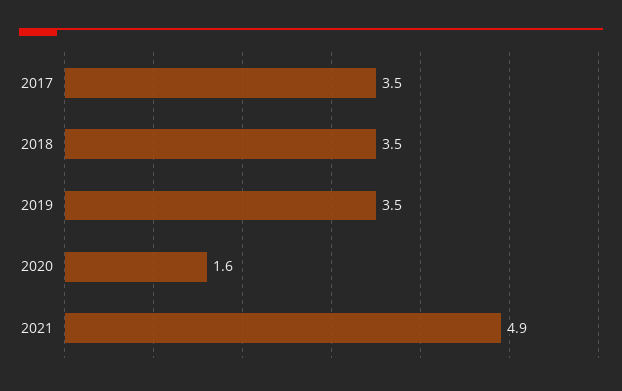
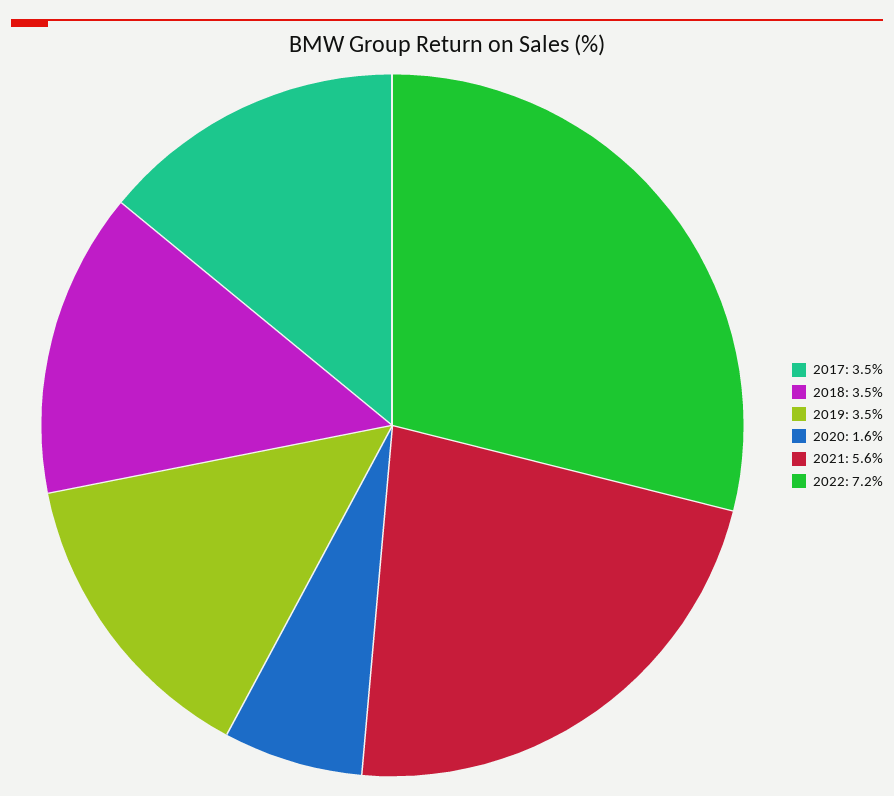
2021: 4.9 -> 5.6
2022: none -> 7.2

